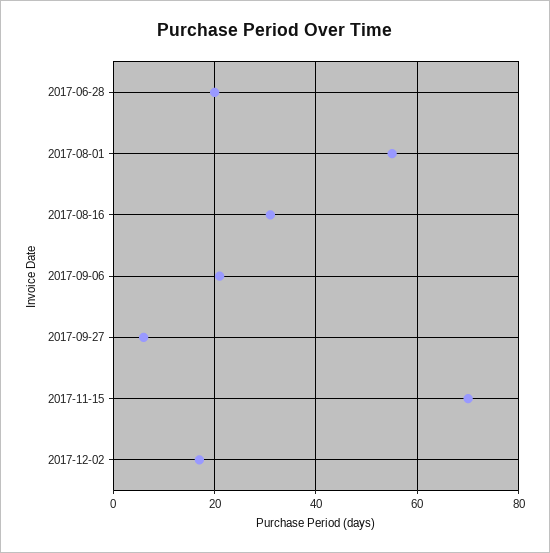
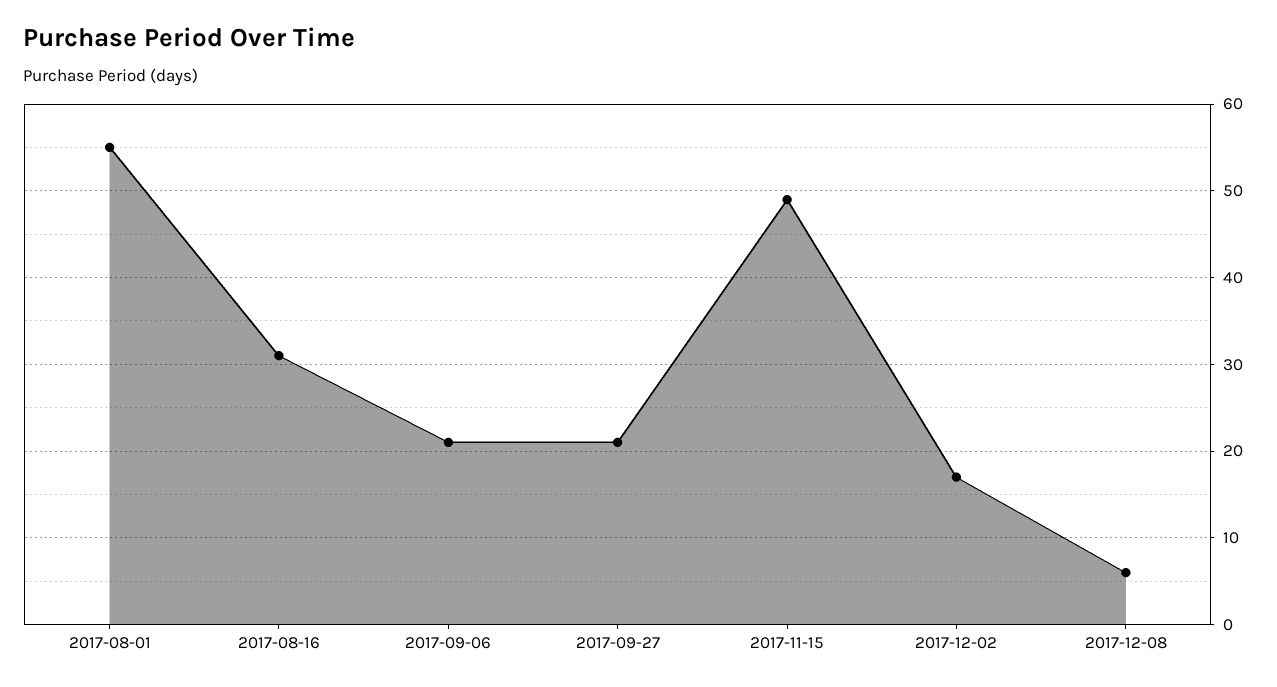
2017-06-28: 20 -> none
2017-09-27: 5 -> 21
2017-11-15: 70 -> 49
2017-12-08: none -> 6

